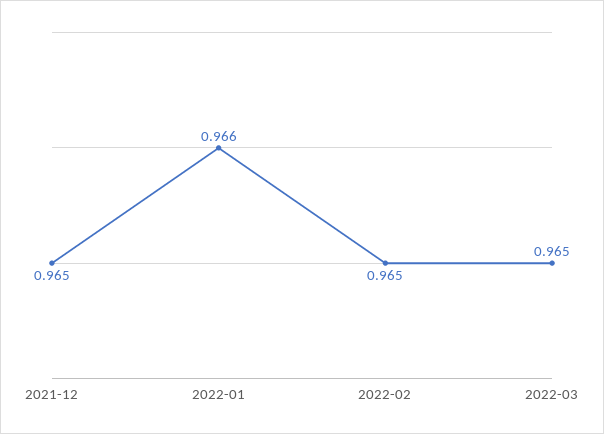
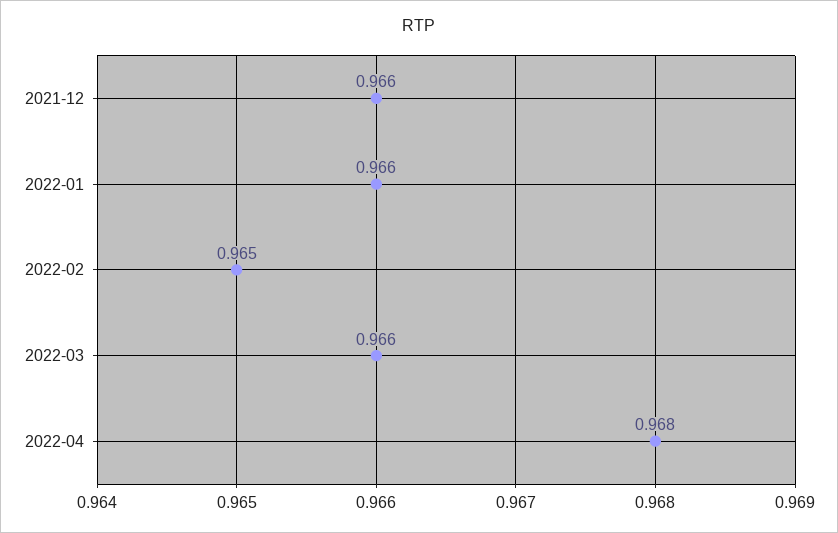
2021-12: 0.965 -> 0.966
2022-03: 0.965 -> 0.966
2022-04: none -> 0.968

